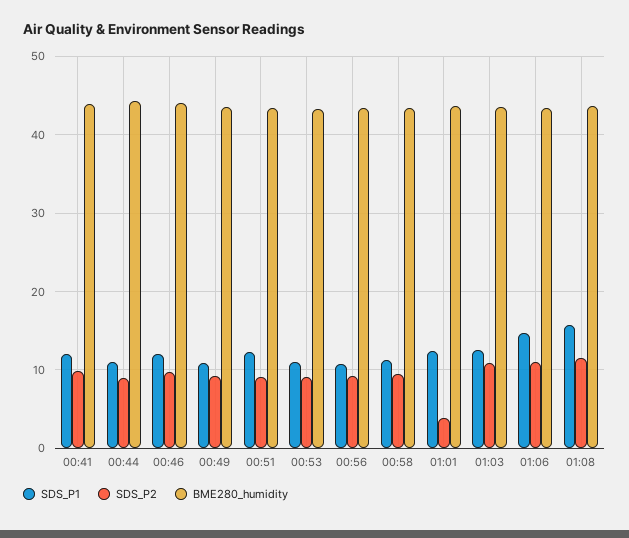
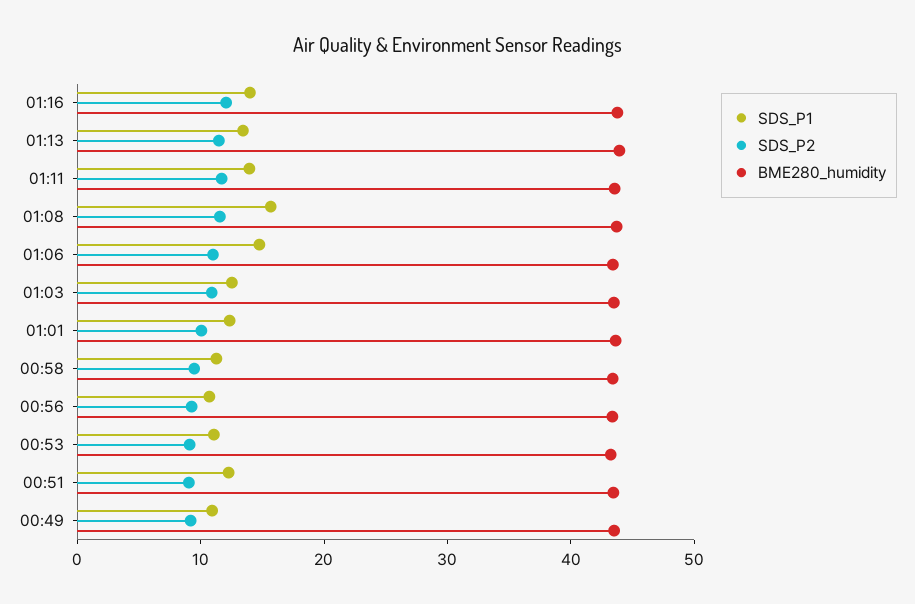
SDS_P1, 00:41: 12 -> none
SDS_P2, 00:41: 10 -> none
BME280_humidity, 00:41: 44 -> none
SDS_P1, 00:44: 11 -> none
SDS_P2, 00:44: 9 -> none
BME280_humidity, 00:44: 44 -> none
SDS_P1, 00:46: 12 -> none
SDS_P2, 00:46: 10 -> none
BME280_humidity, 00:46: 44 -> none
SDS_P2, 01:01: 4 -> 10
SDS_P1, 01:16: none -> 14
SDS_P2, 01:16: none -> 12
BME280_humidity, 01:16: none -> 44
SDS_P1, 01:13: none -> 14
SDS_P2, 01:13: none -> 12
BME280_humidity, 01:13: none -> 44
SDS_P1, 01:11: none -> 14
SDS_P2, 01:11: none -> 12
BME280_humidity, 01:11: none -> 44

